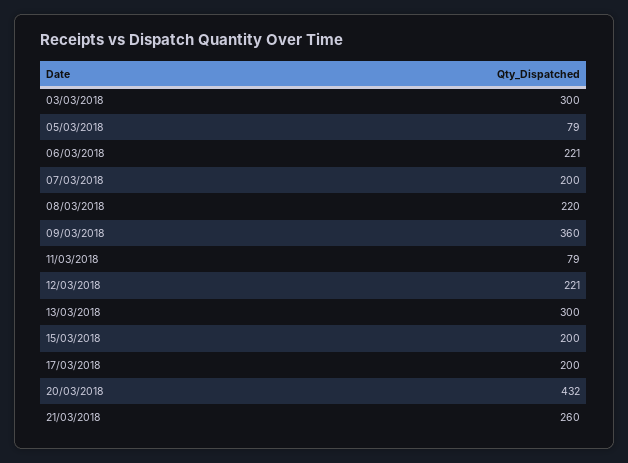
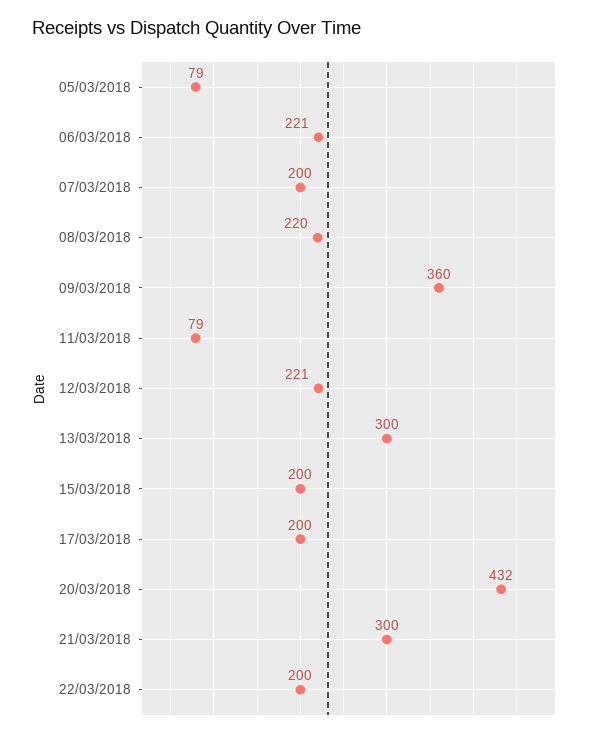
03/03/2018: 300 -> none
21/03/2018: 260 -> 300
22/03/2018: none -> 200

